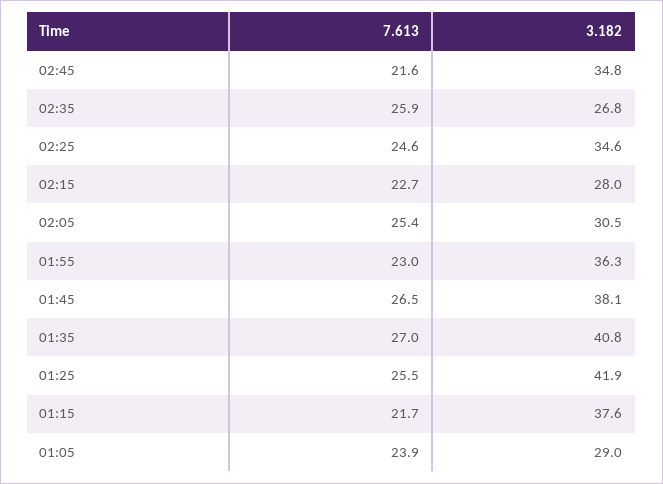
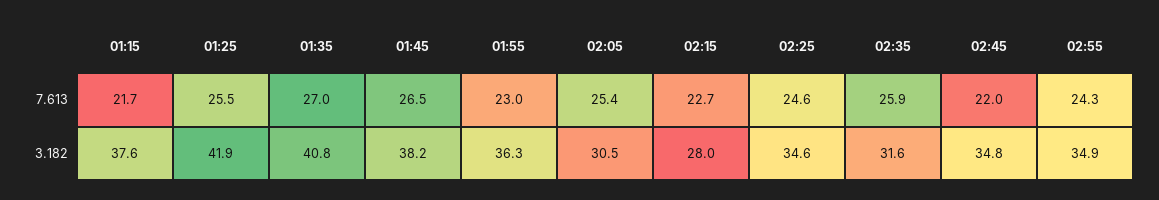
7.613, 02:45: 21.6 -> 22
3.182, 02:35: 26.8 -> 31.6
3.182, 01:45: 38.1 -> 38.2
7.613, 01:05: 23.9 -> none
3.182, 01:05: 29 -> none
7.613, 02:55: none -> 24.3
3.182, 02:55: none -> 34.9

